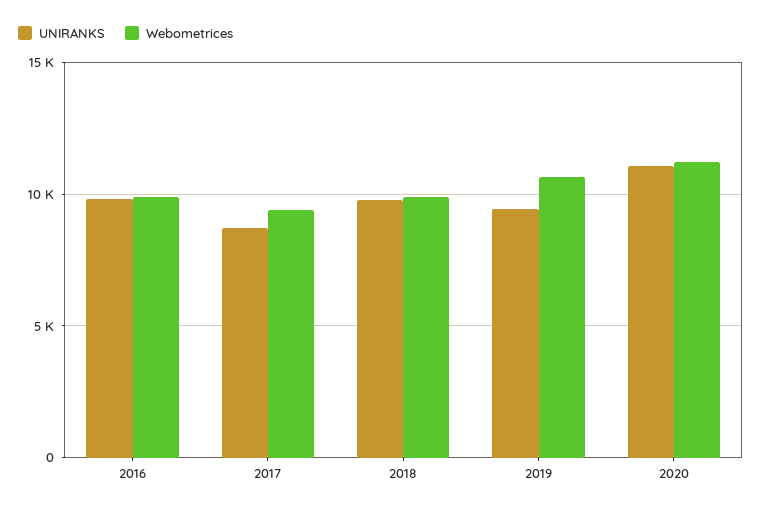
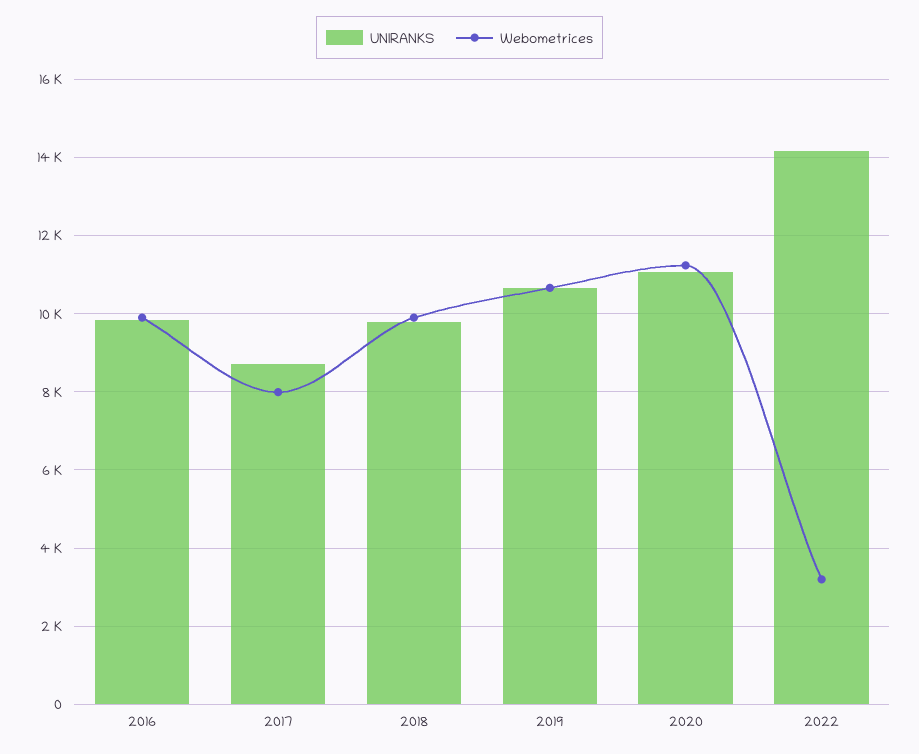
Webometrices, 2017: 9500 -> 8000
UNIRANKS, 2019: 9500 -> 10600
UNIRANKS, 2022: none -> 14200
Webometrices, 2022: none -> 3200

